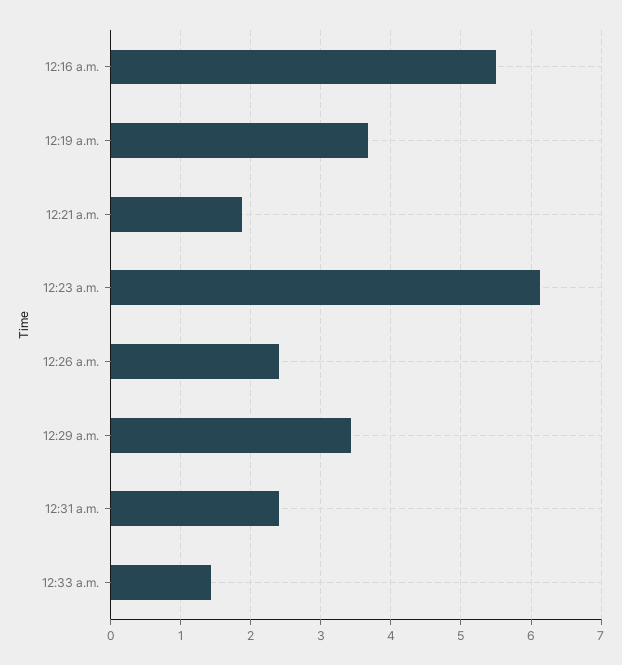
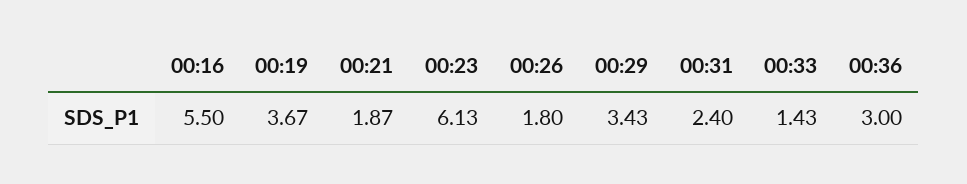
12:26 a.m.: 2.4 -> 1.8
00:36: none -> 3

